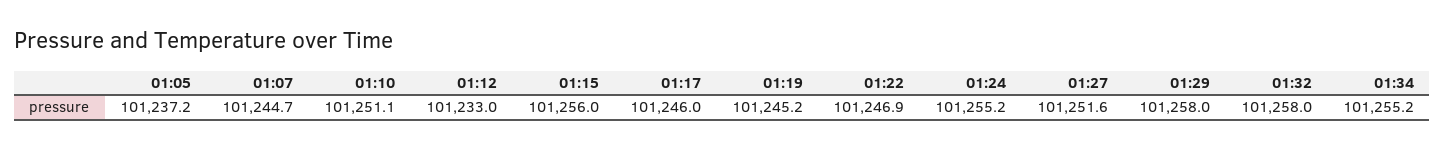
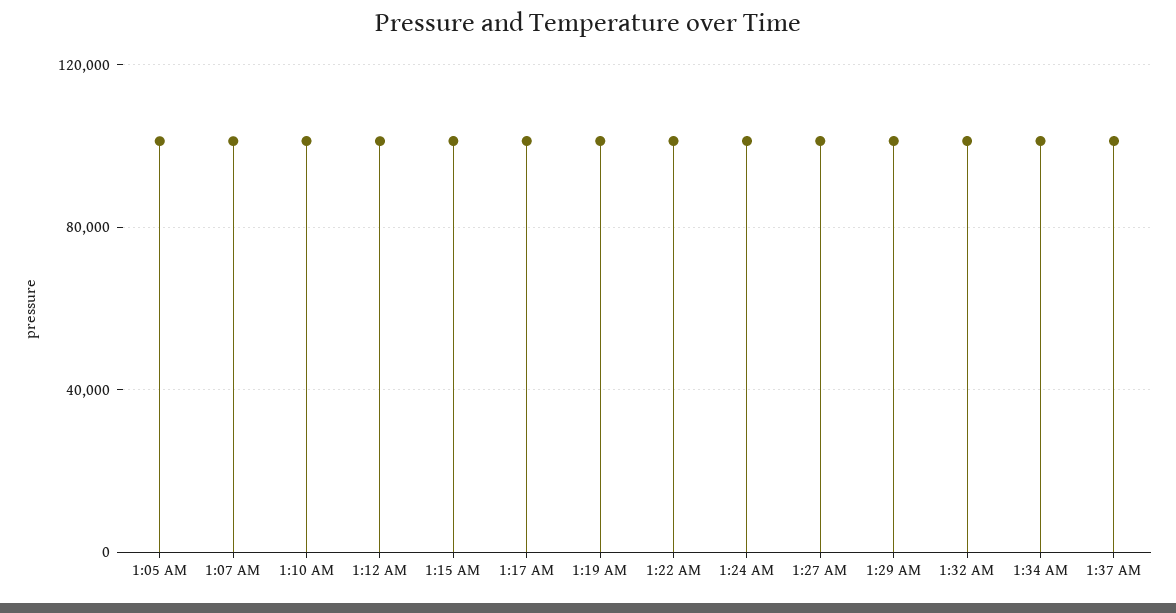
1:37 AM: none -> 100000

